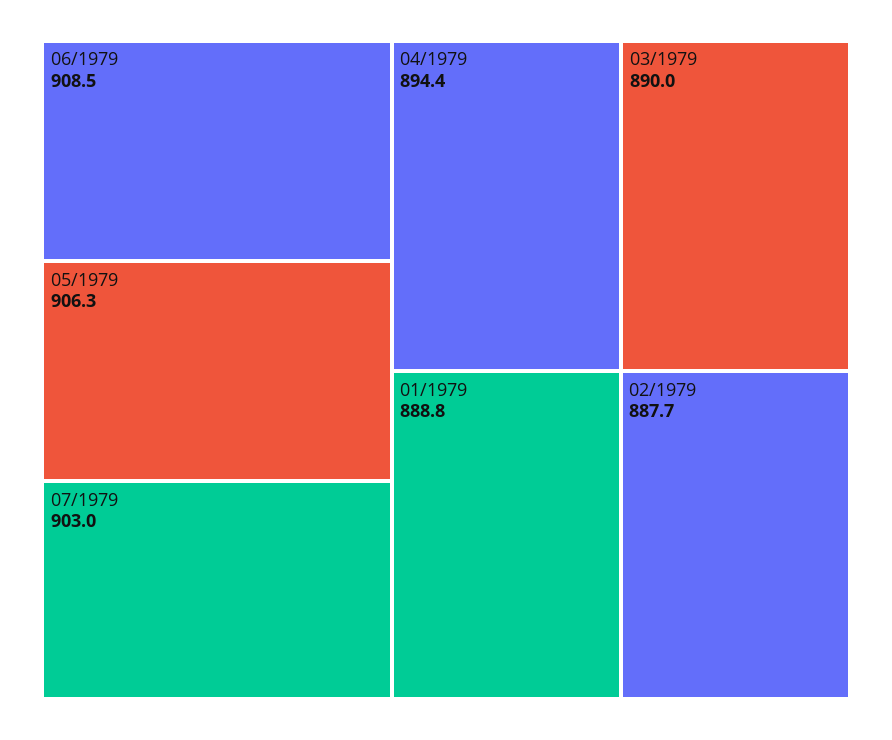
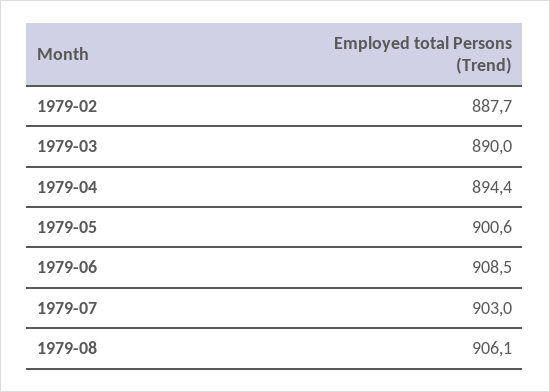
05/1979: 906.3 -> 900.6
01/1979: 888.8 -> none
1979-08: none -> 906.1

